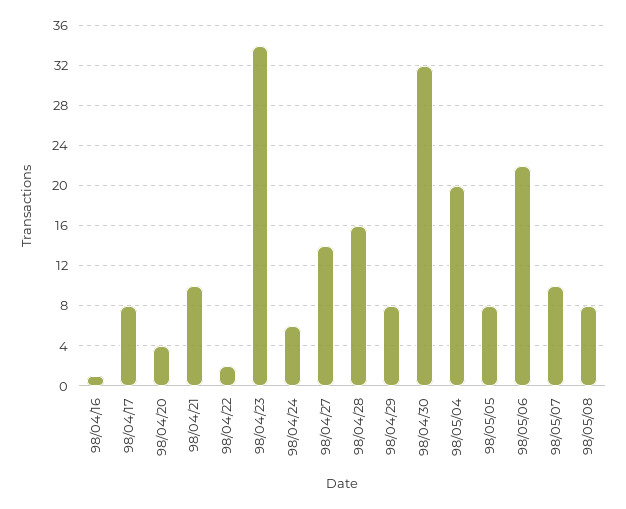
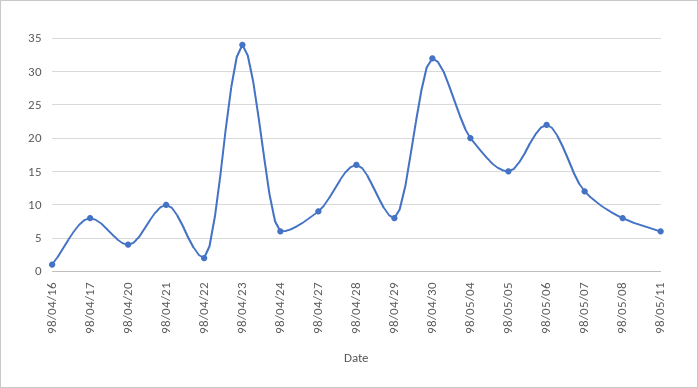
98/04/27: 14 -> 9
98/05/05: 8 -> 15
98/05/07: 10 -> 12
98/05/11: none -> 6

